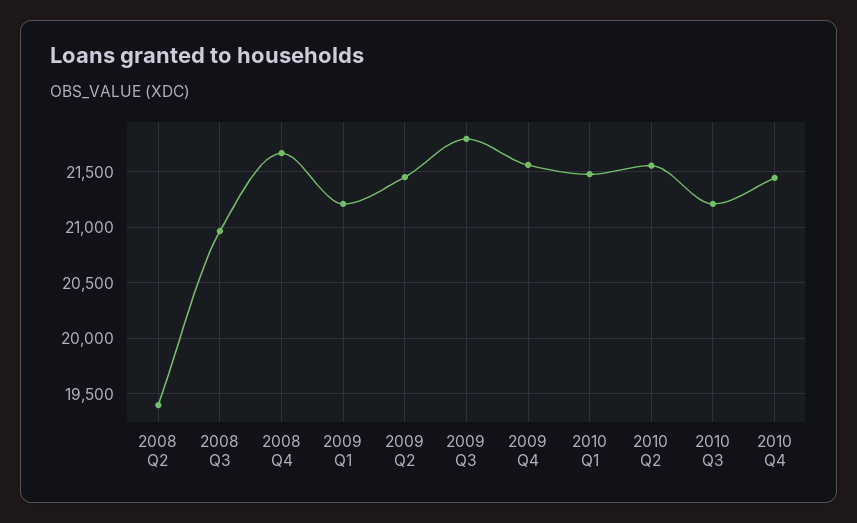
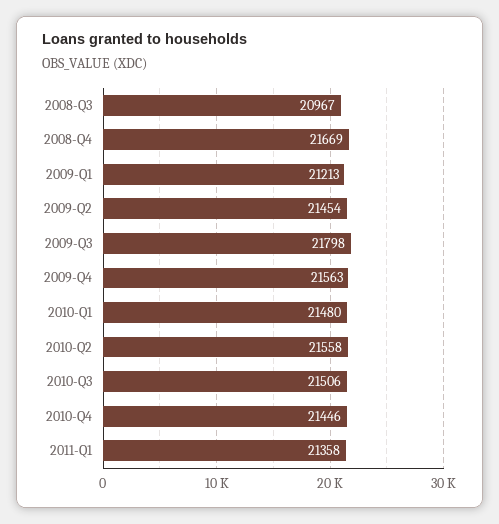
2008 Q2: 19400 -> none
2010 Q3: 21200 -> 21506
2011-Q1: none -> 21358

